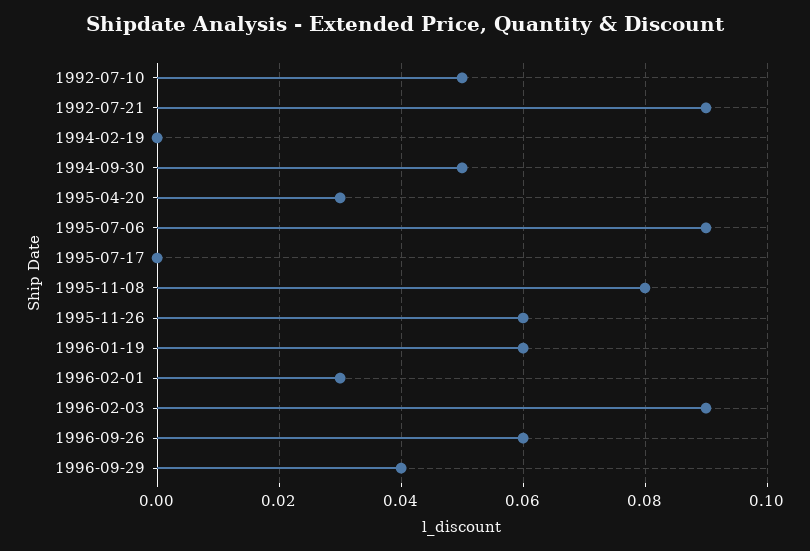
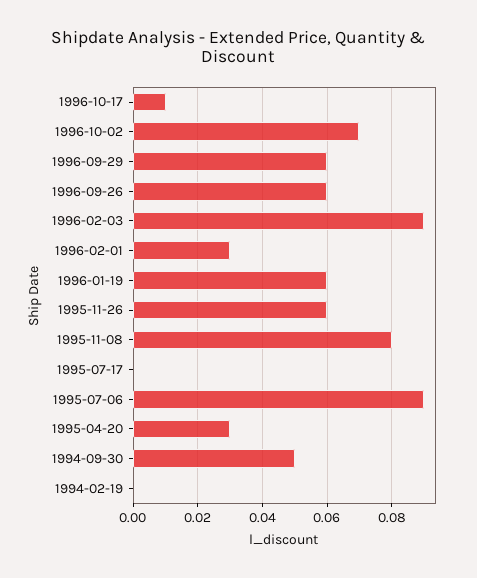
1992-07-10: 0.05 -> none
1992-07-21: 0.09 -> none
1996-09-29: 0.04 -> 0.06
1996-10-17: none -> 0.01
1996-10-02: none -> 0.07

